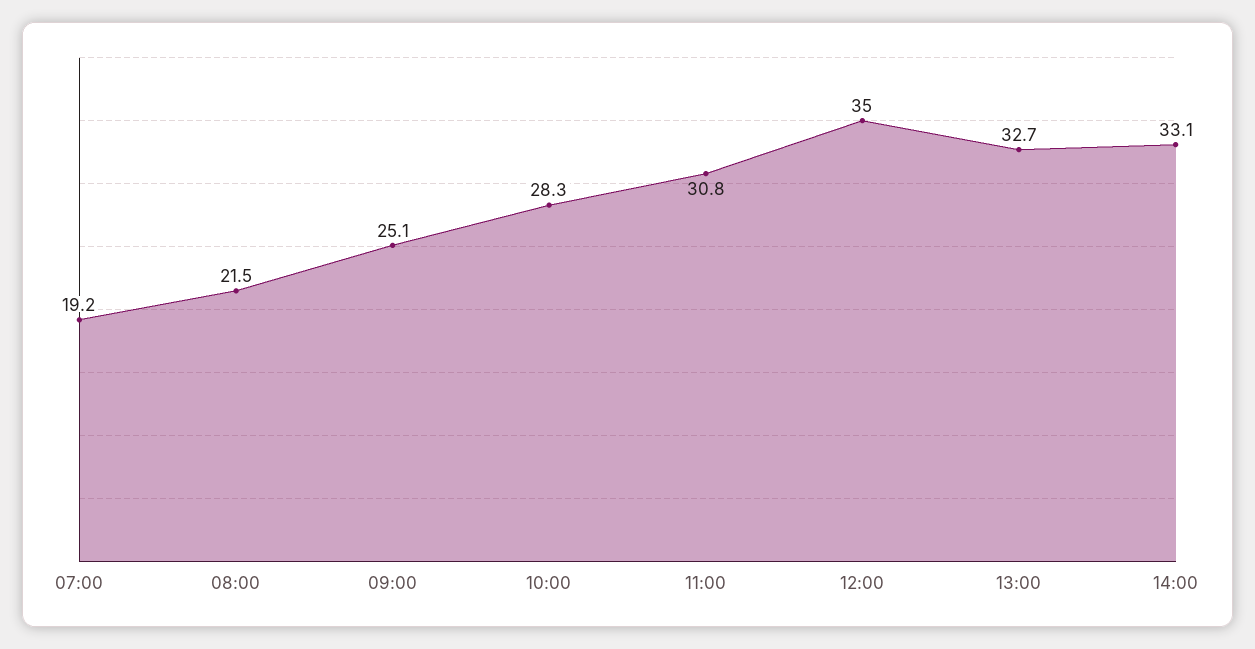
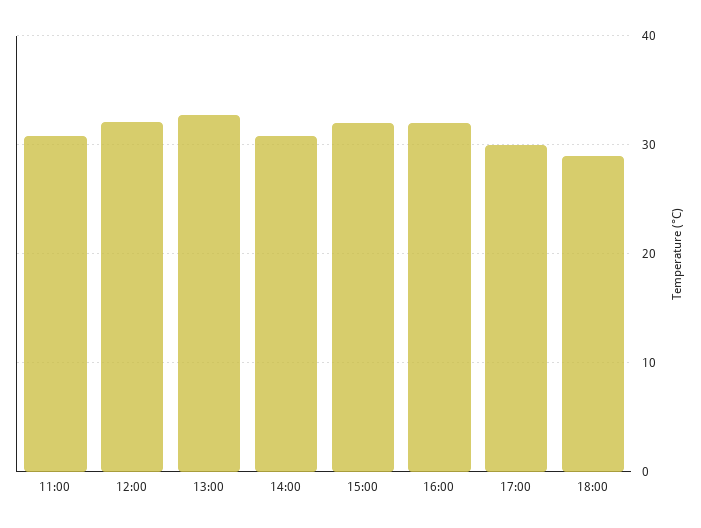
07:00: 19.2 -> none
08:00: 21.5 -> none
09:00: 25.1 -> none
10:00: 28.3 -> none
12:00: 35 -> 32
14:00: 33.1 -> 31
15:00: none -> 32
16:00: none -> 32
17:00: none -> 30
18:00: none -> 29

